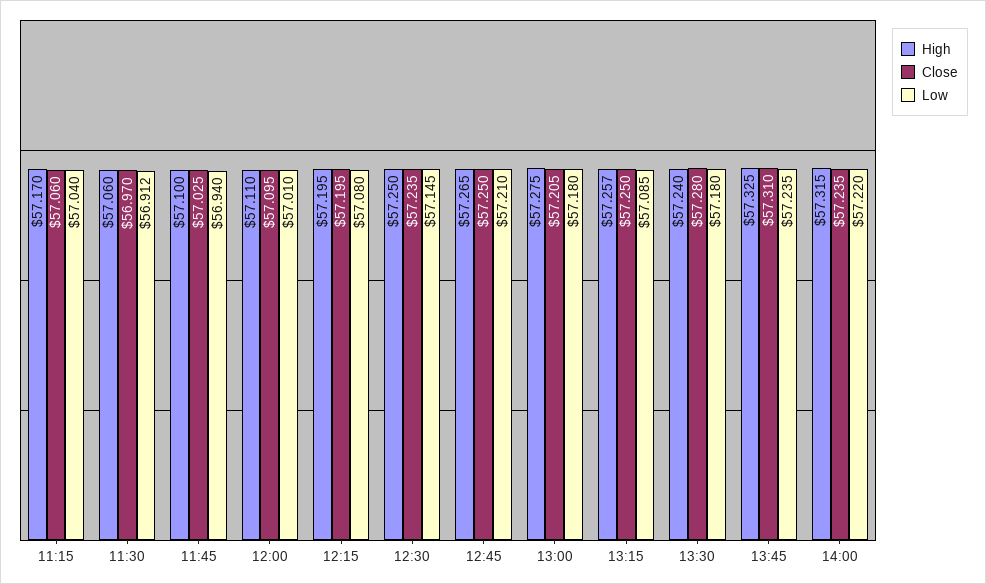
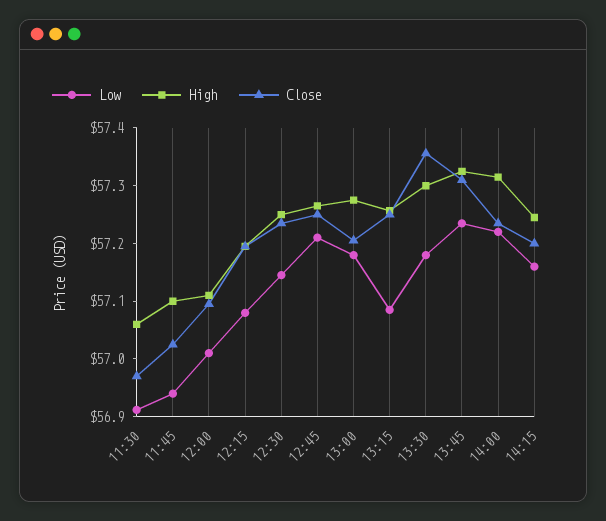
High, 11:15: 57.17 -> none
Close, 11:15: 57.06 -> none
Low, 11:15: 57.04 -> none
High, 13:30: 57.24 -> 57.3
Close, 13:30: 57.28 -> 57.36
Low, 14:15: none -> 57.16
High, 14:15: none -> 57.24
Close, 14:15: none -> 57.2

